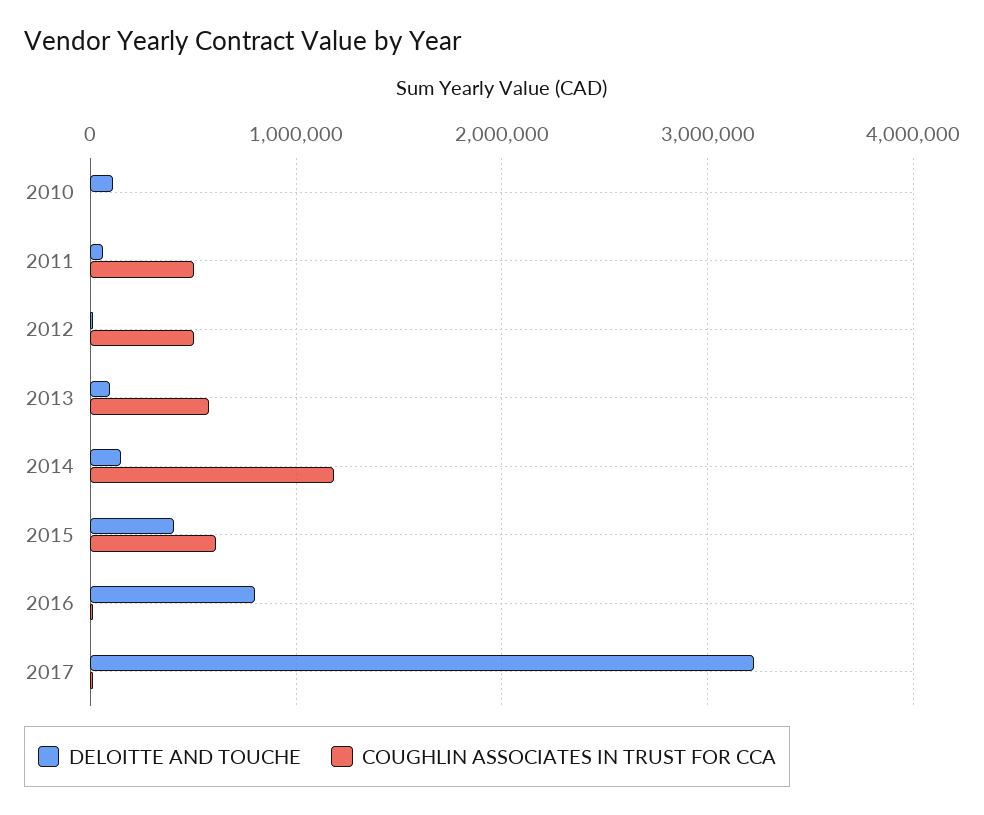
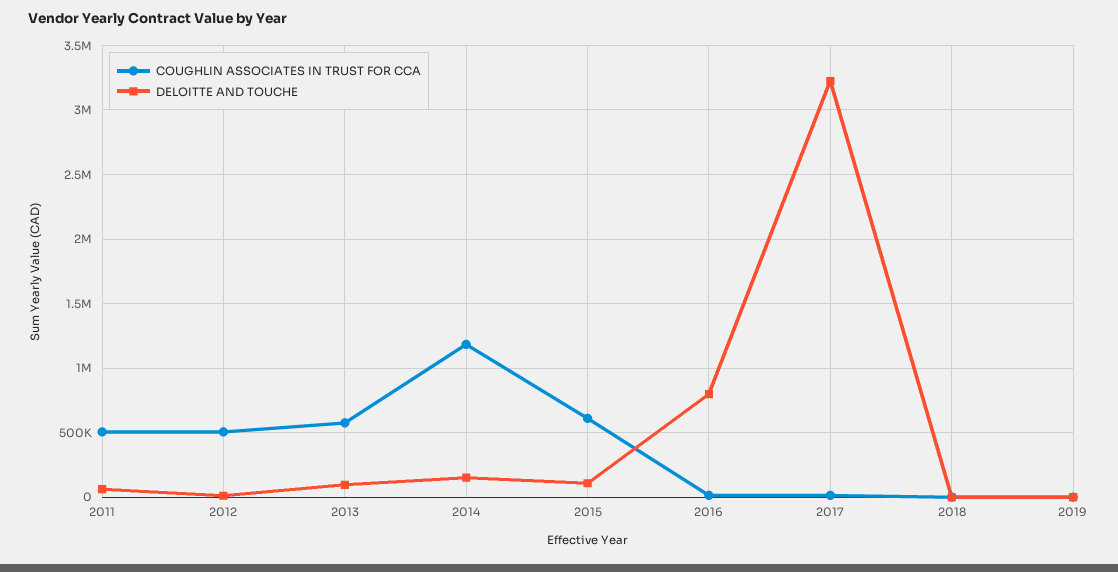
DELOITTE AND TOUCHE, 2010: 100000 -> none
COUGHLIN ASSOCIATES IN TRUST FOR CCA, 2010: 0 -> none
DELOITTE AND TOUCHE, 2015: 400000 -> 100000
COUGHLIN ASSOCIATES IN TRUST FOR CCA, 2018: none -> 0
DELOITTE AND TOUCHE, 2018: none -> 0
COUGHLIN ASSOCIATES IN TRUST FOR CCA, 2019: none -> 0
DELOITTE AND TOUCHE, 2019: none -> 0

